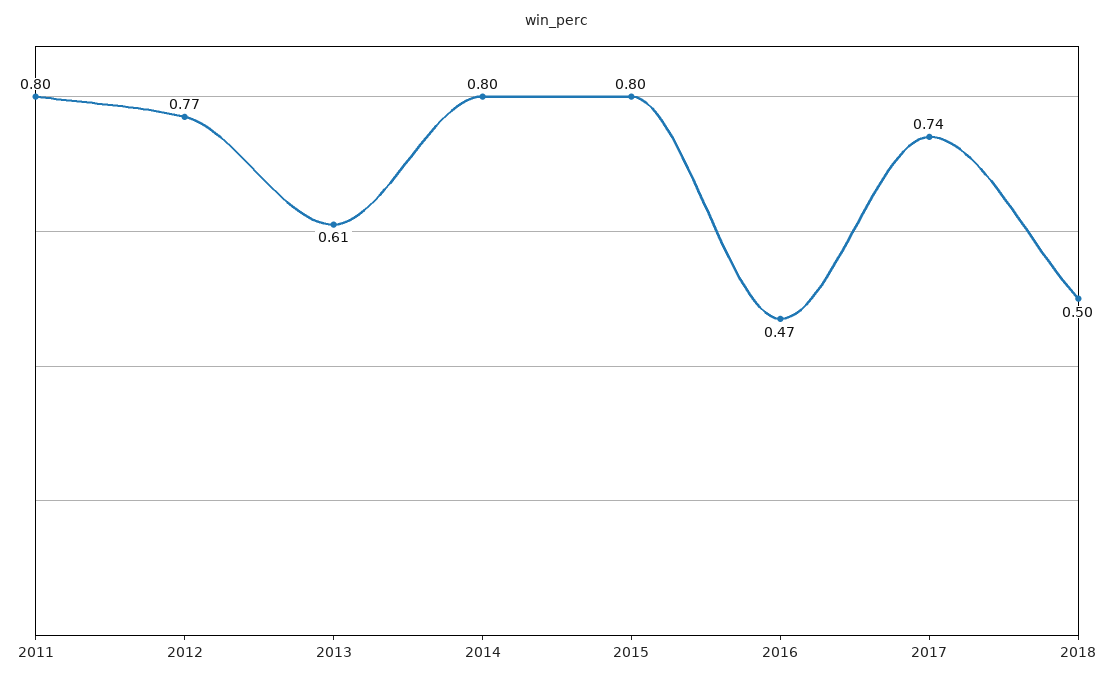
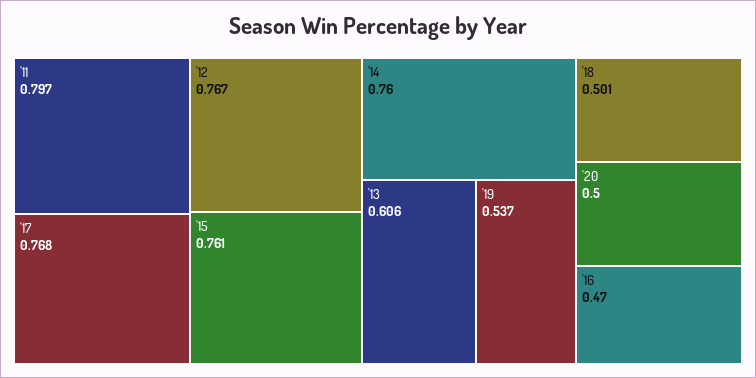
2014: 0.8 -> 0.76
2015: 0.8 -> 0.761
2017: 0.74 -> 0.768
'19: none -> 0.537
'20: none -> 0.5

